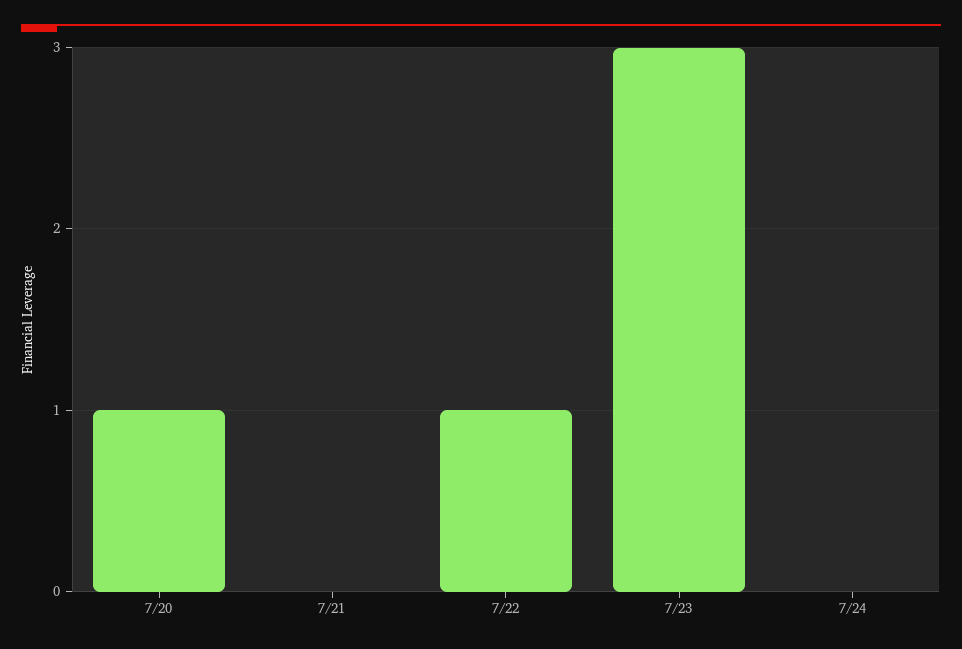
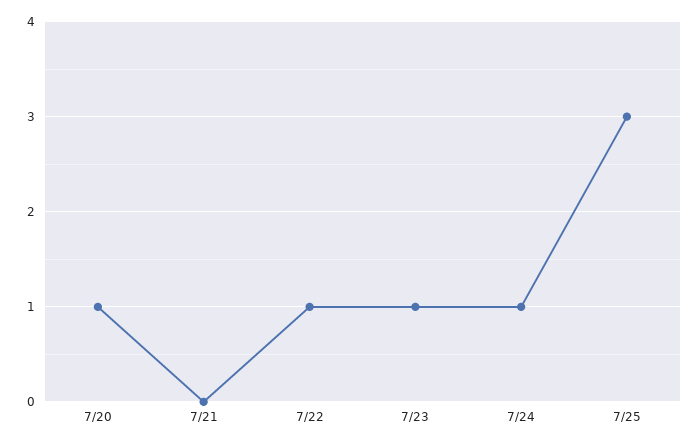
7/23: 3 -> 1
7/24: 0 -> 1
7/25: none -> 3

